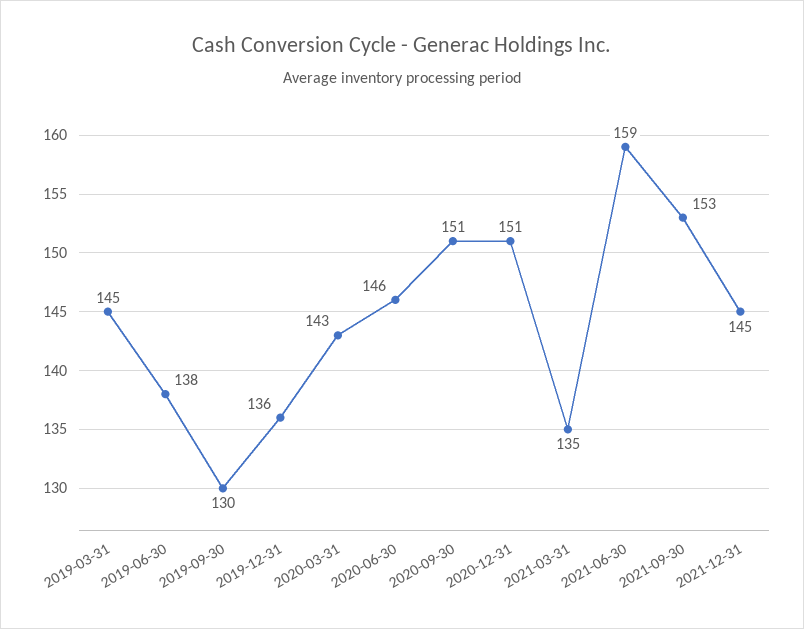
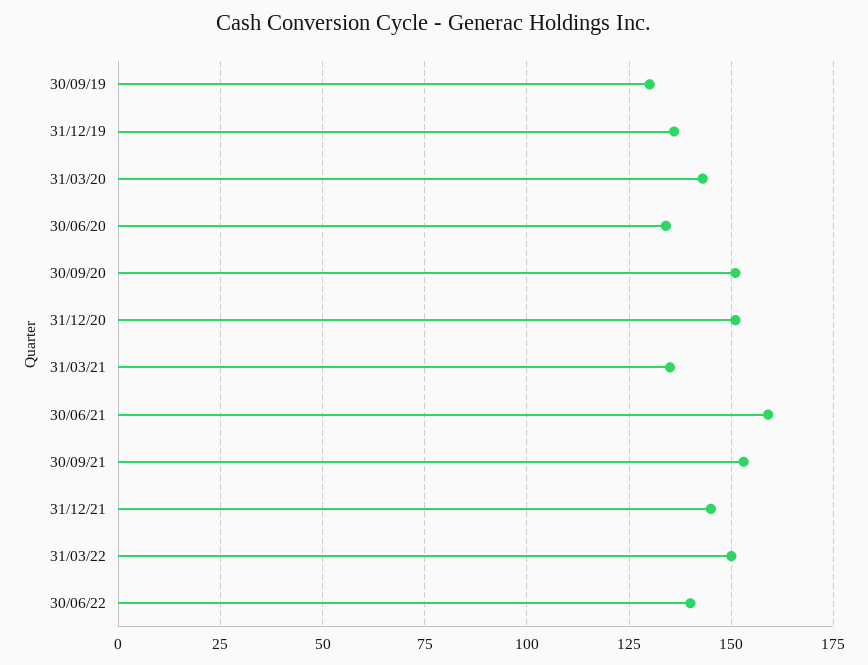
2019-03-31: 145 -> none
2019-06-30: 138 -> none
2020-06-30: 146 -> 135
31/03/22: none -> 150
30/06/22: none -> 140

